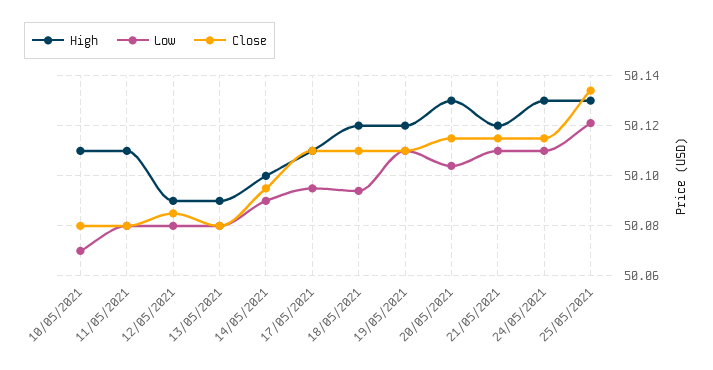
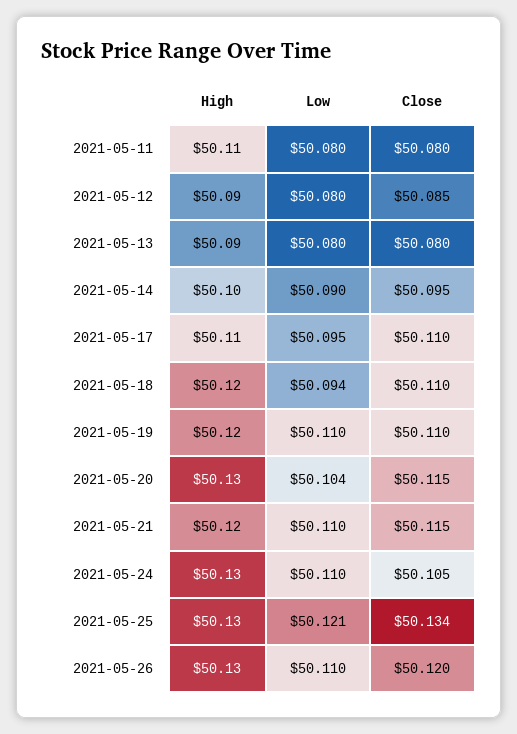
High, 10/05/2021: 50.11 -> none
Low, 10/05/2021: 50.07 -> none
Close, 10/05/2021: 50.08 -> none
Close, 24/05/2021: 50.115 -> 50.105
High, 2021-05-26: none -> 50.13
Low, 2021-05-26: none -> 50.11
Close, 2021-05-26: none -> 50.12

